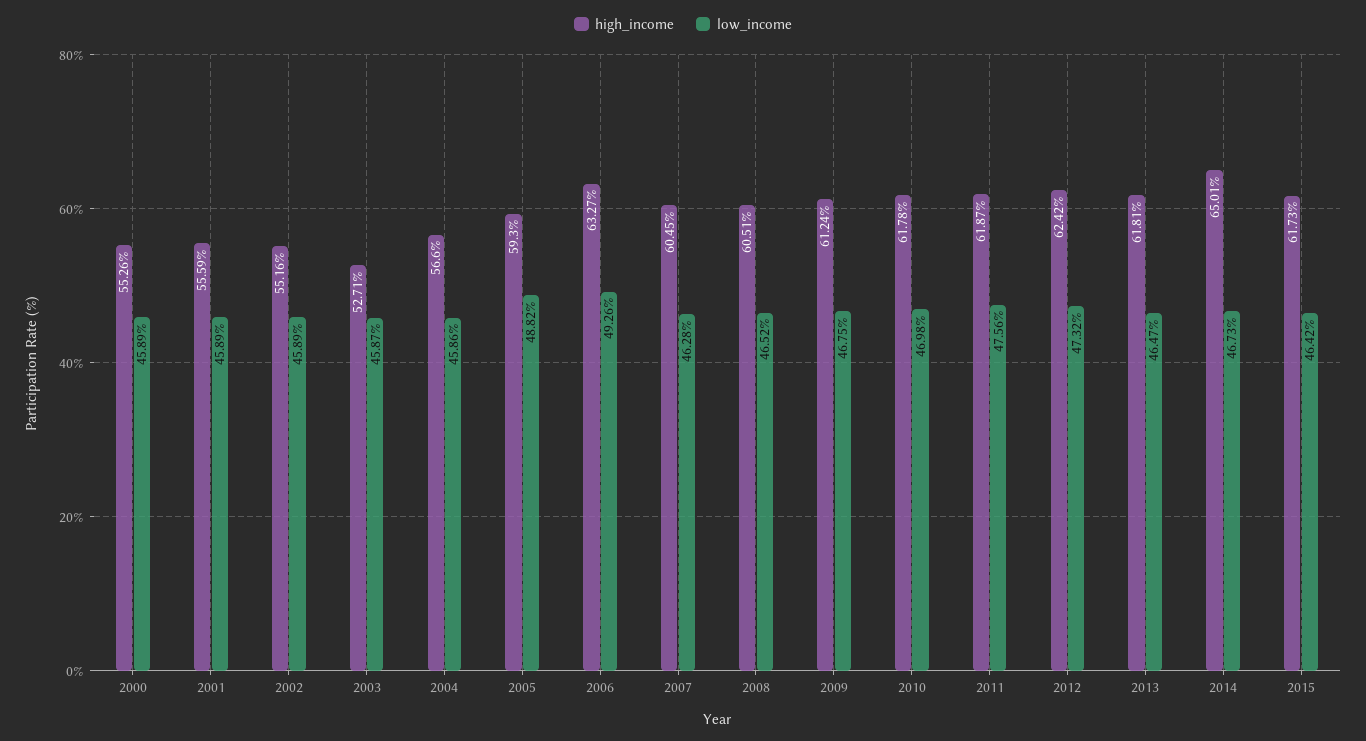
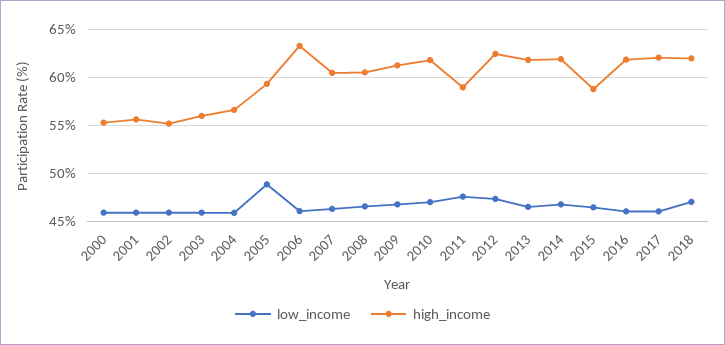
high_income, 2003: 52.71 -> 56
low_income, 2006: 49.26 -> 46
high_income, 2011: 61.87 -> 59
high_income, 2014: 65.01 -> 62
high_income, 2015: 61.73 -> 59
low_income, 2016: none -> 46
high_income, 2016: none -> 62
low_income, 2017: none -> 46
high_income, 2017: none -> 62
low_income, 2018: none -> 47
high_income, 2018: none -> 62

